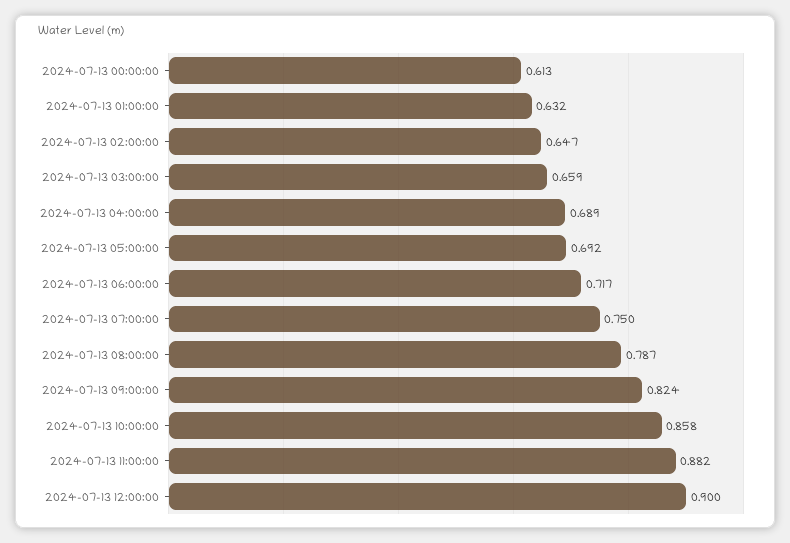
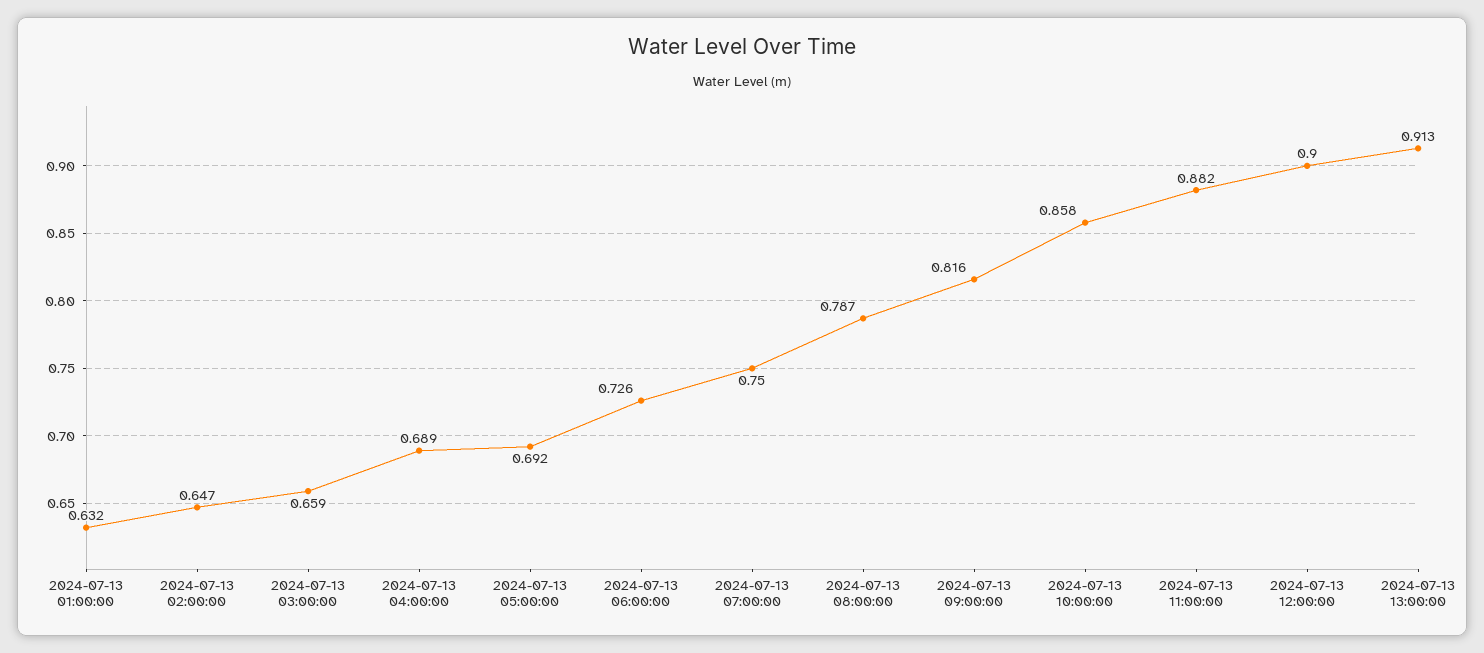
2024-07-13 00:00:00: 0.613 -> none
2024-07-13 06:00:00: 0.717 -> 0.726
2024-07-13 09:00:00: 0.824 -> 0.816
2024-07-13 13:00:00: none -> 0.913

